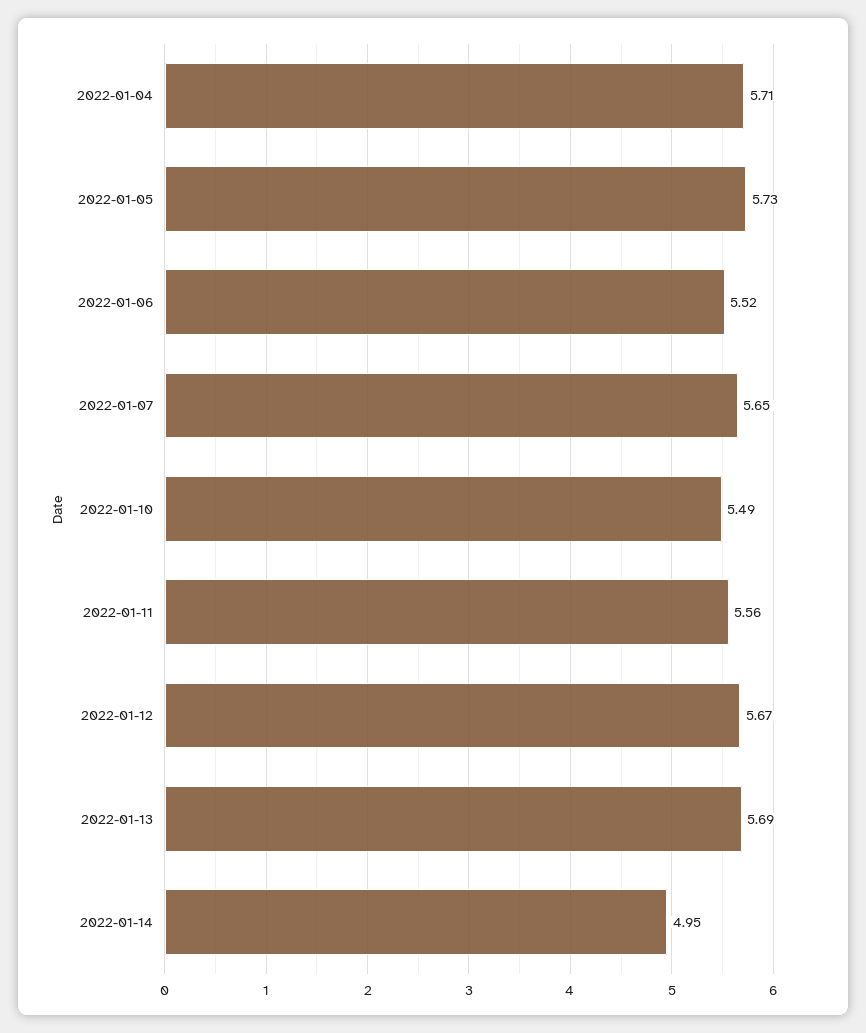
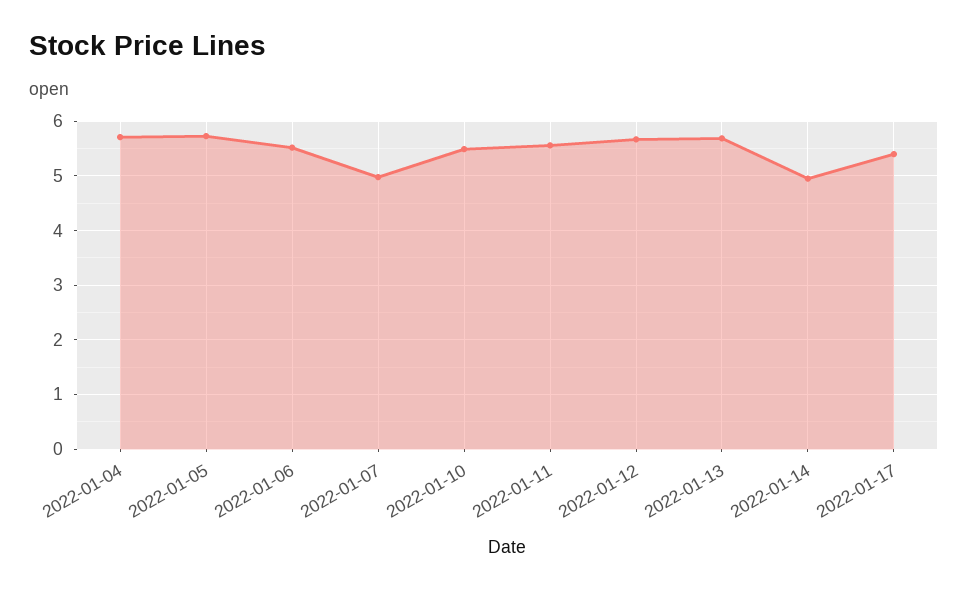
2022-01-07: 5.65 -> 5
2022-01-17: none -> 5.4

